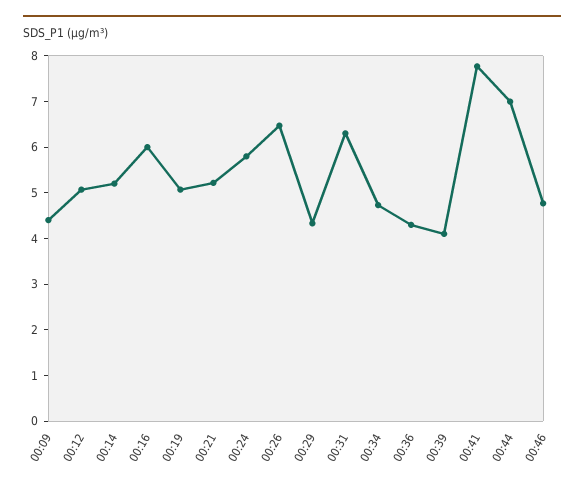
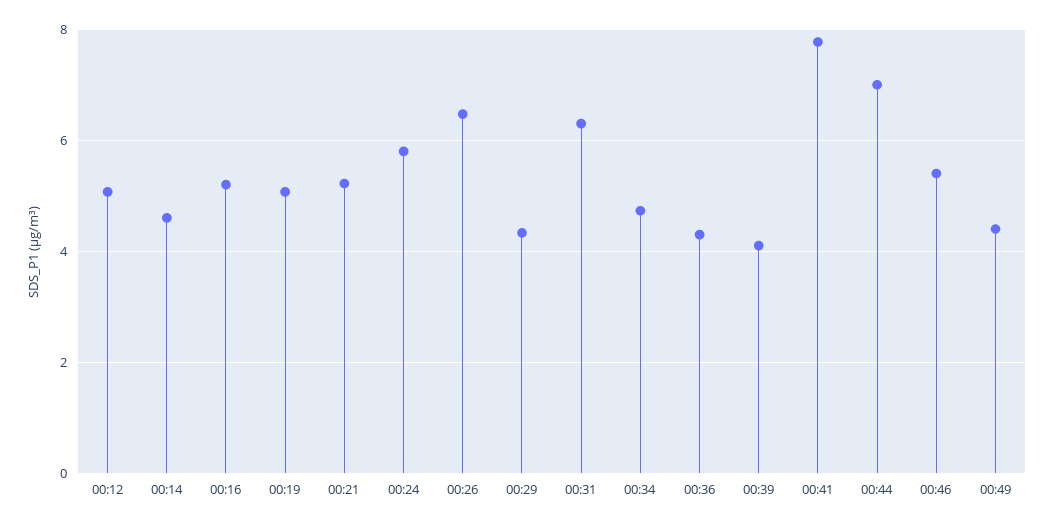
00:09: 4.4 -> none
00:14: 5.2 -> 4.6
00:16: 6 -> 5.2
00:46: 4.8 -> 5.4
00:49: none -> 4.4

